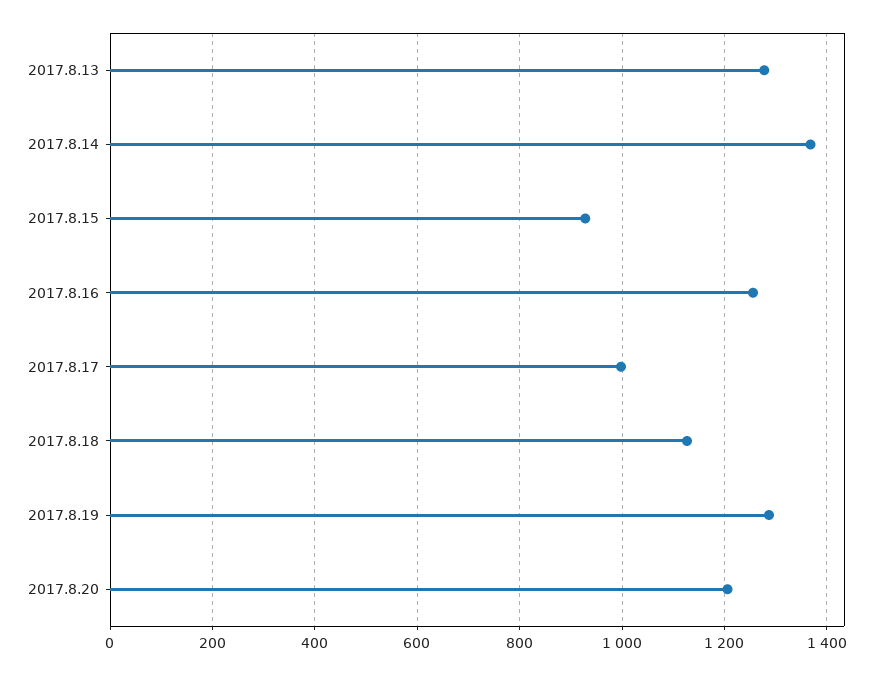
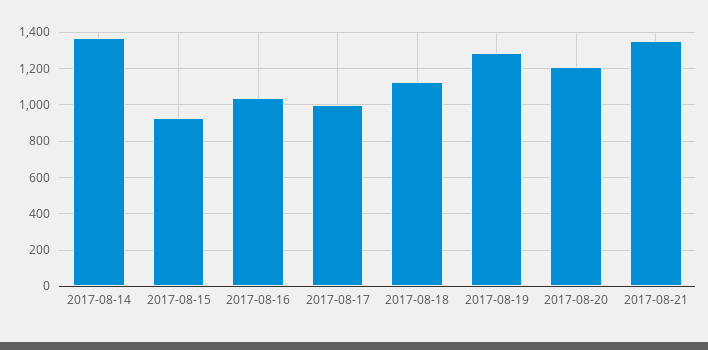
2017.8.13: 1280 -> none
2017.8.16: 1260 -> 1050
2017-08-21: none -> 1350

